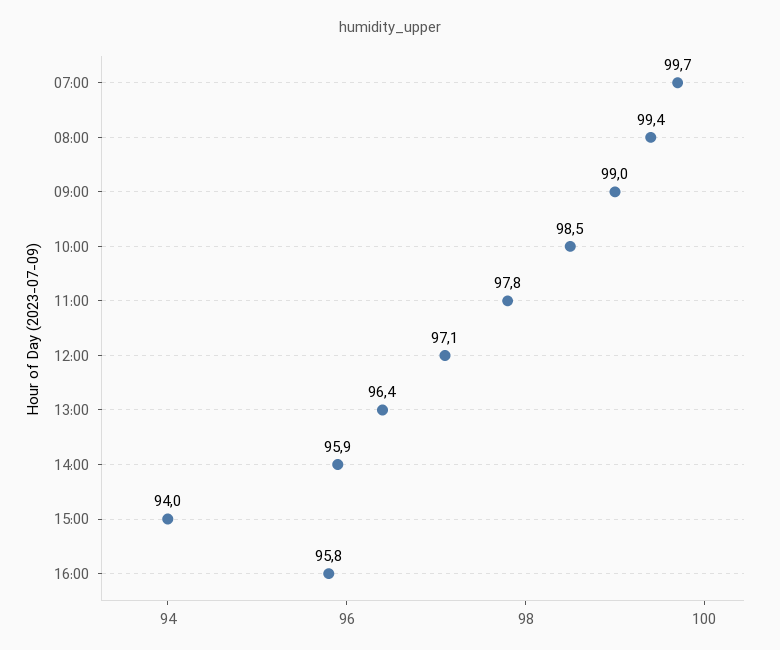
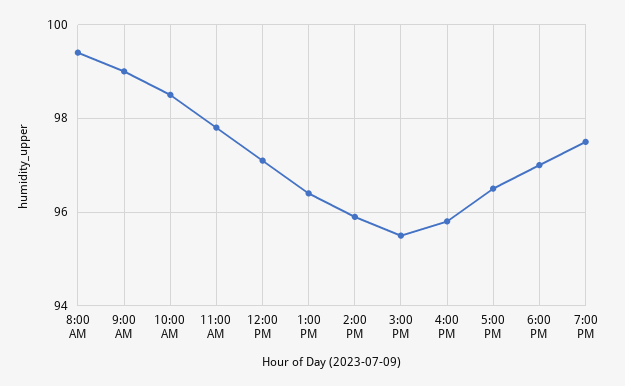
07:00: 99.7 -> none
15:00: 94 -> 95.5
5:00 PM: none -> 96.5
6:00 PM: none -> 97
7:00 PM: none -> 97.5

